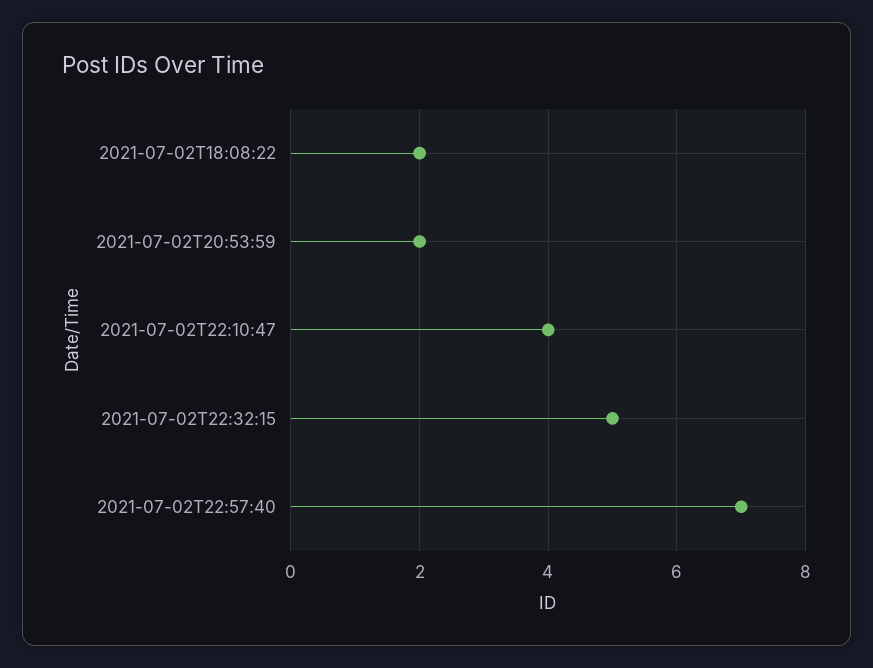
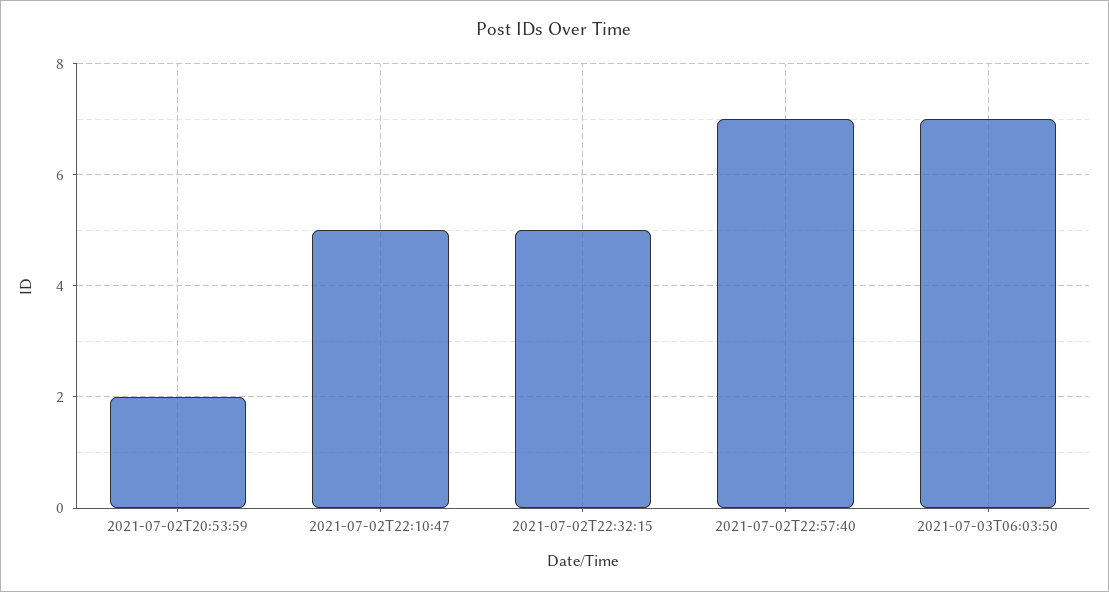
2021-07-02T18:08:22: 2 -> none
2021-07-02T22:10:47: 4 -> 5
2021-07-03T06:03:50: none -> 7

